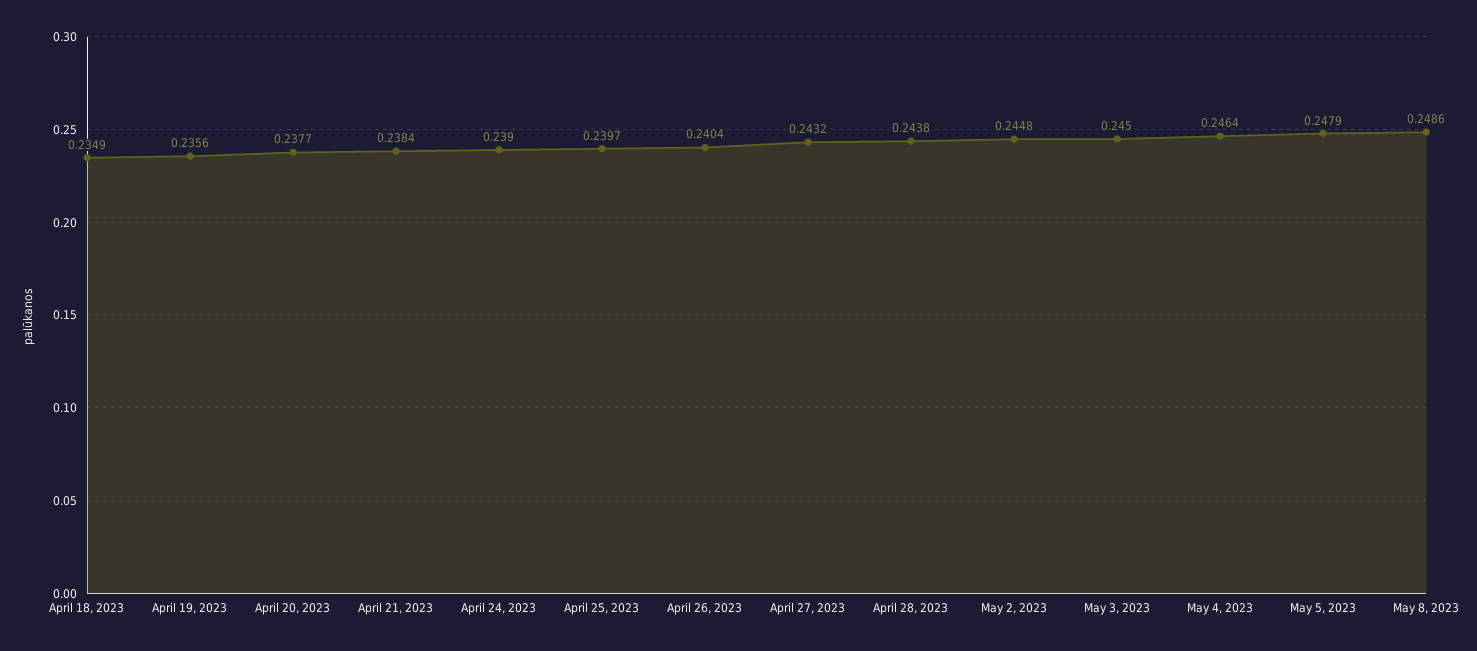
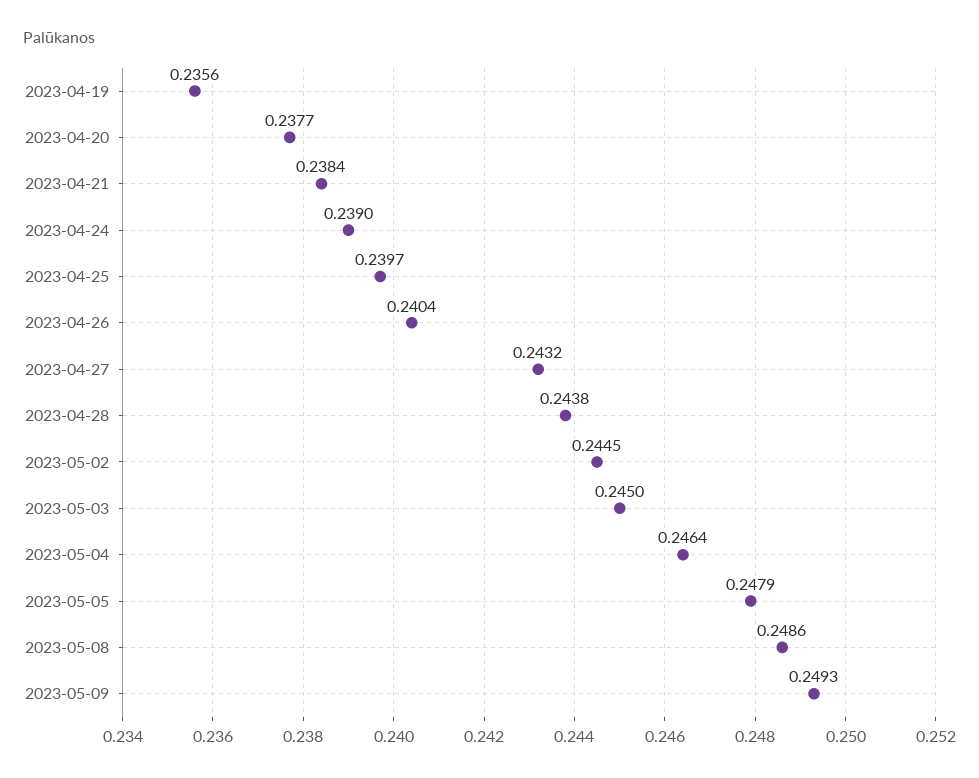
April 18, 2023: 0.2349 -> none
May 2, 2023: 0.2448 -> 0.2445
2023-05-09: none -> 0.2493

